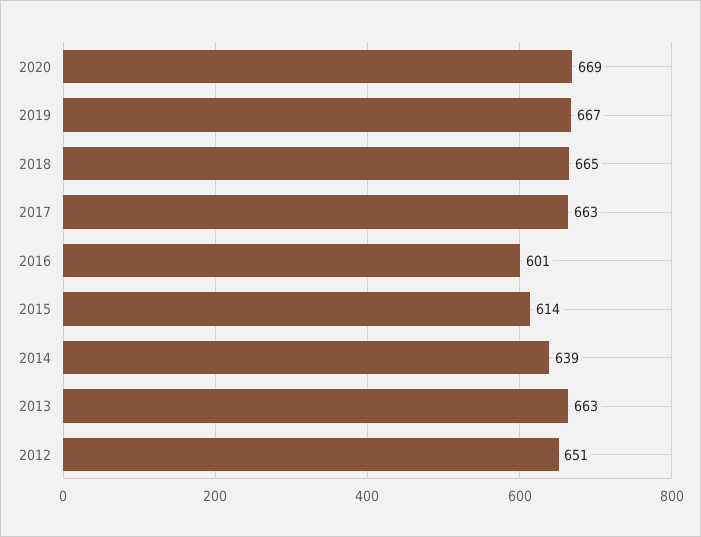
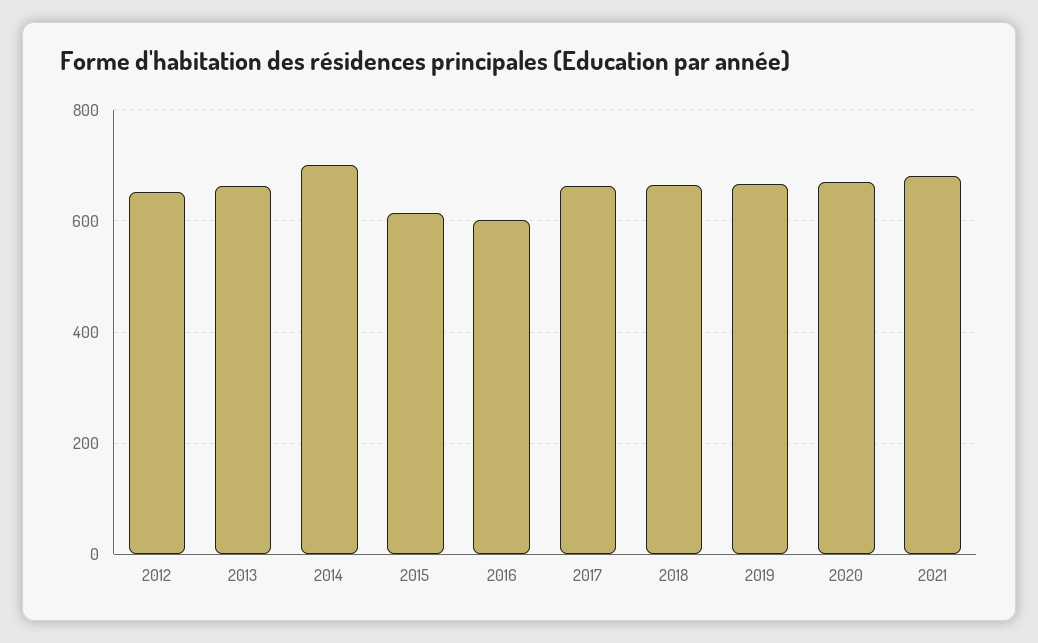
2014: 639 -> 700
2021: none -> 680

